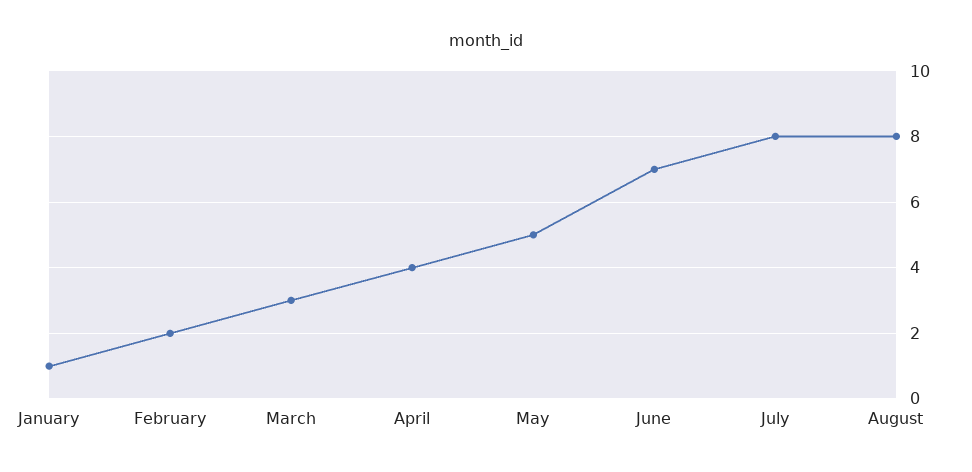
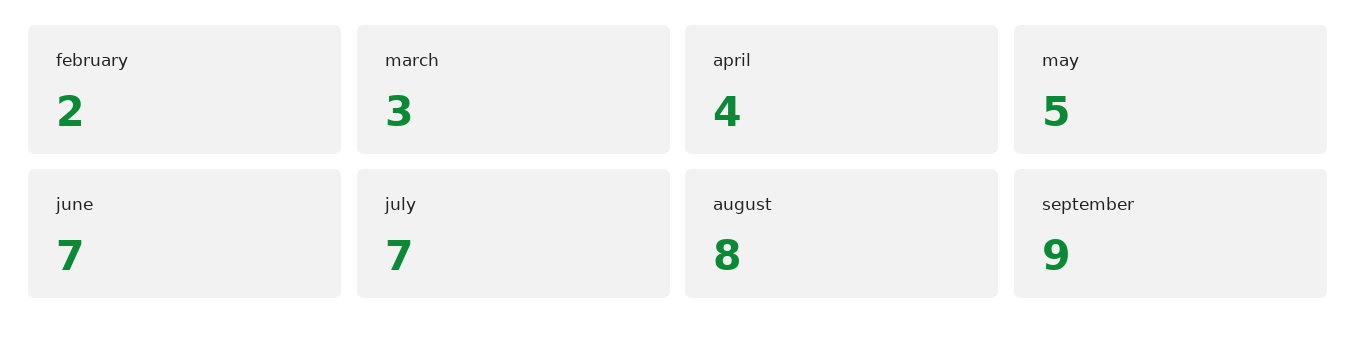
January: 1 -> none
July: 8 -> 7
september: none -> 9

